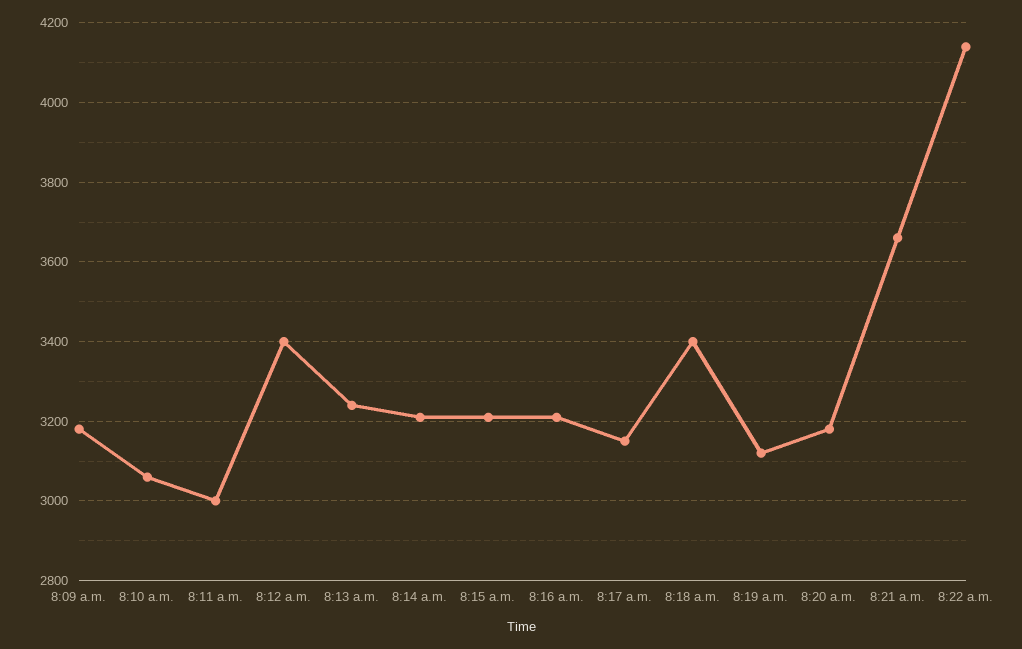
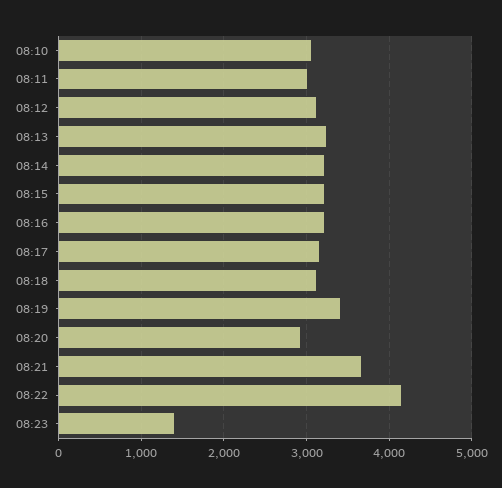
8:09 a.m.: 3180 -> none
8:12 a.m.: 3400 -> 3100
8:18 a.m.: 3400 -> 3100
8:19 a.m.: 3120 -> 3400
8:20 a.m.: 3180 -> 2900
08:23: none -> 1400

